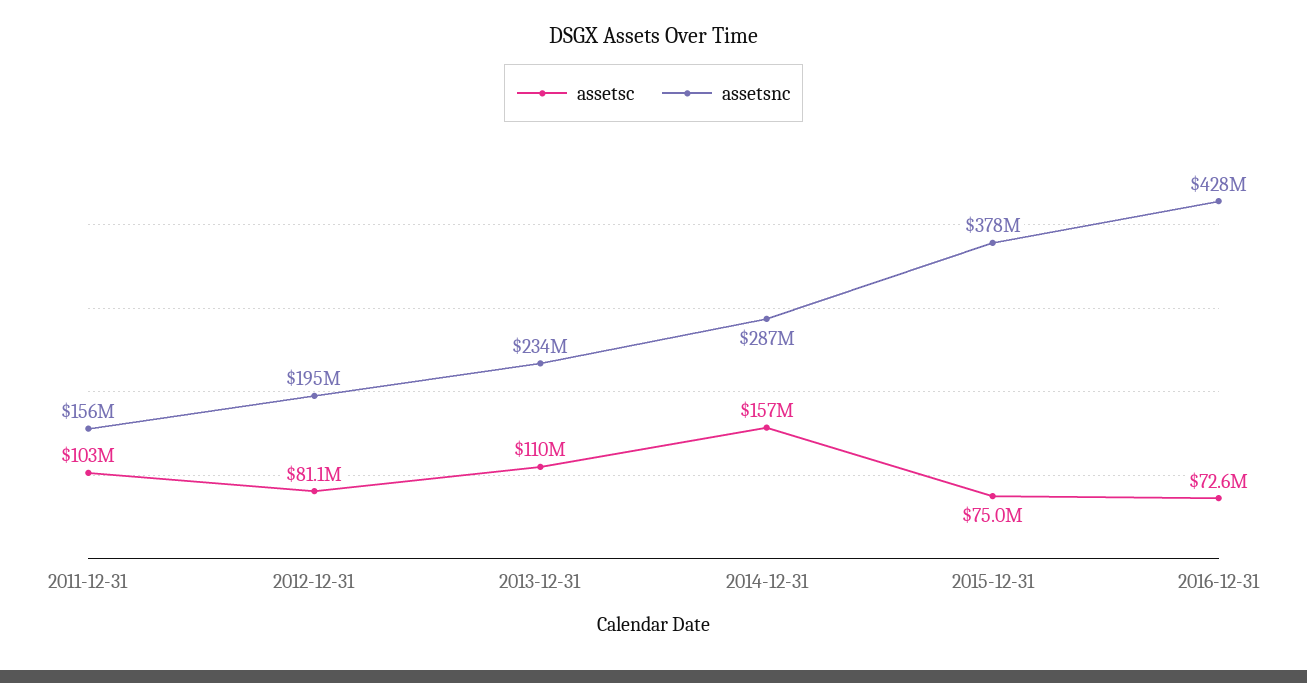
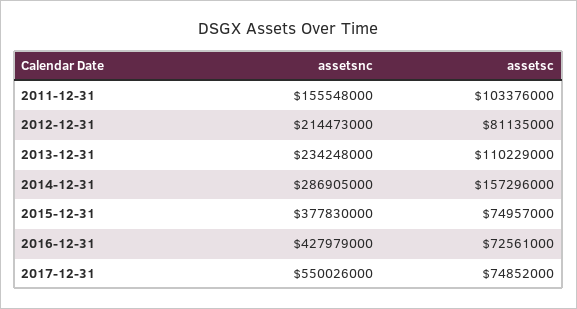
assetsnc, 2012-12-31: 195000000 -> 214473000
assetsnc, 2017-12-31: none -> 550026000
assetsc, 2017-12-31: none -> 74852000

